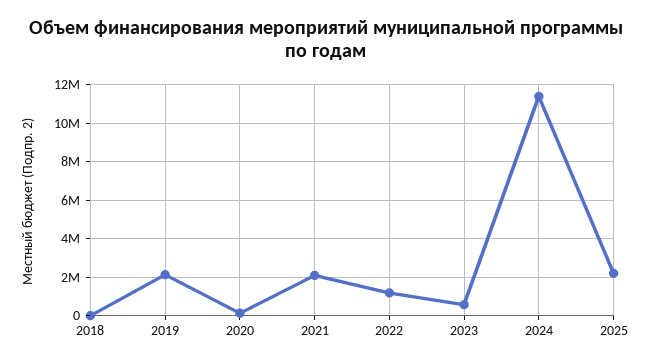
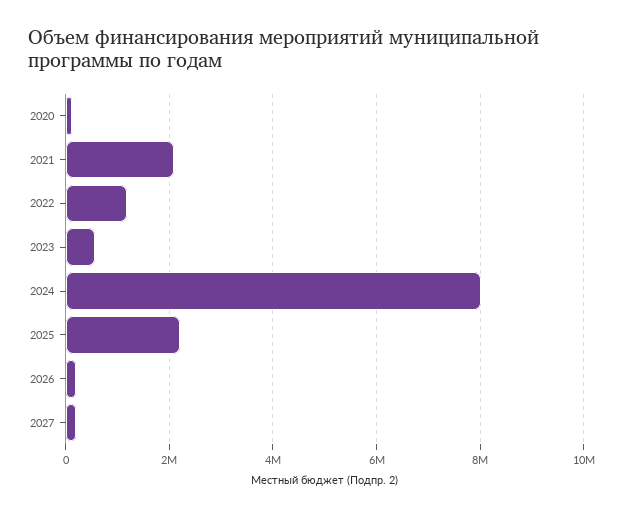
2018: 0 -> none
2019: 2000000 -> none
2024: 11500000 -> 8000000
2026: none -> 200000
2027: none -> 200000

